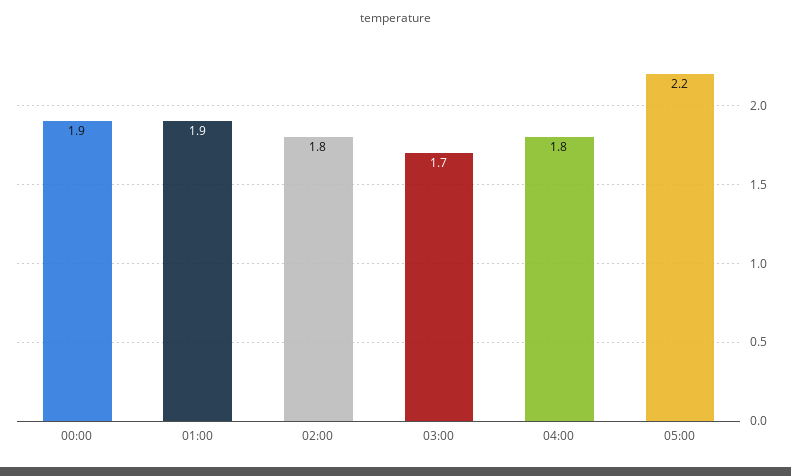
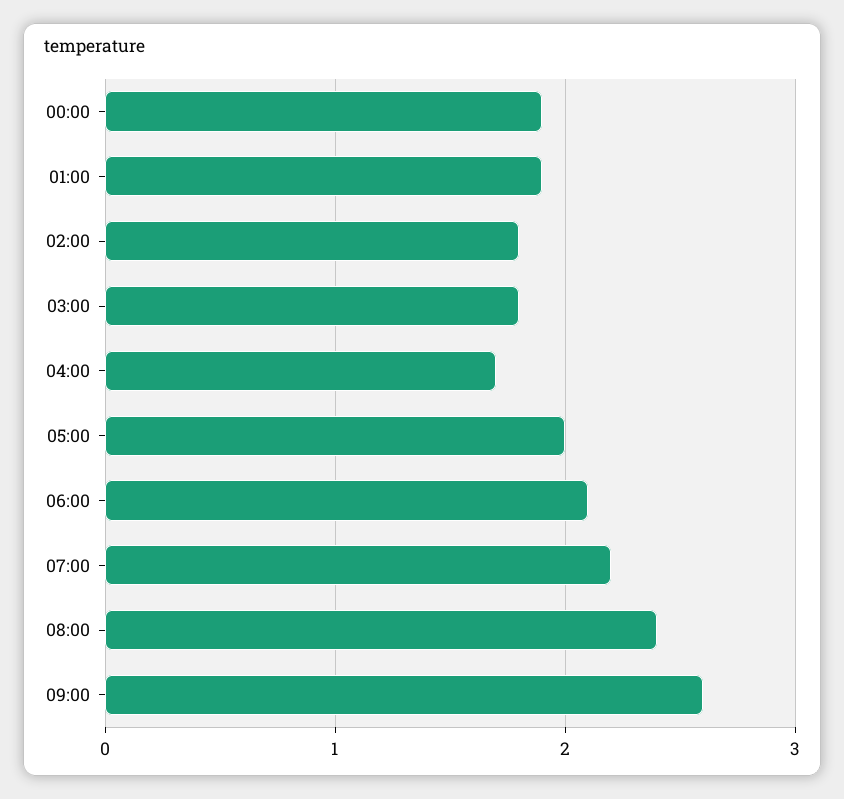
03:00: 1.7 -> 1.8
04:00: 1.8 -> 1.7
05:00: 2.2 -> 2
06:00: none -> 2.1
07:00: none -> 2.2
08:00: none -> 2.4
09:00: none -> 2.6

